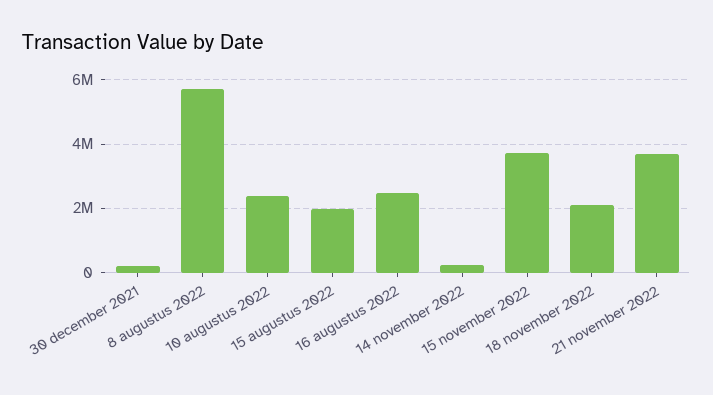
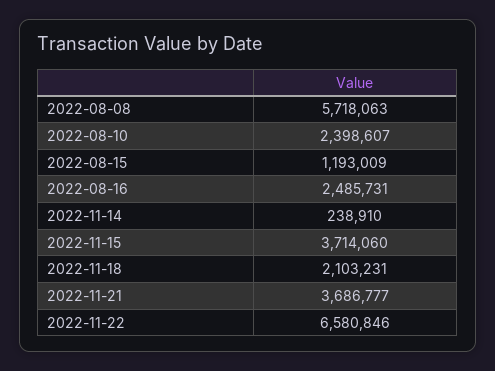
30 december 2021: 200000 -> none
15 augustus 2022: 2000000 -> 1193009
2022-11-22: none -> 6580846

